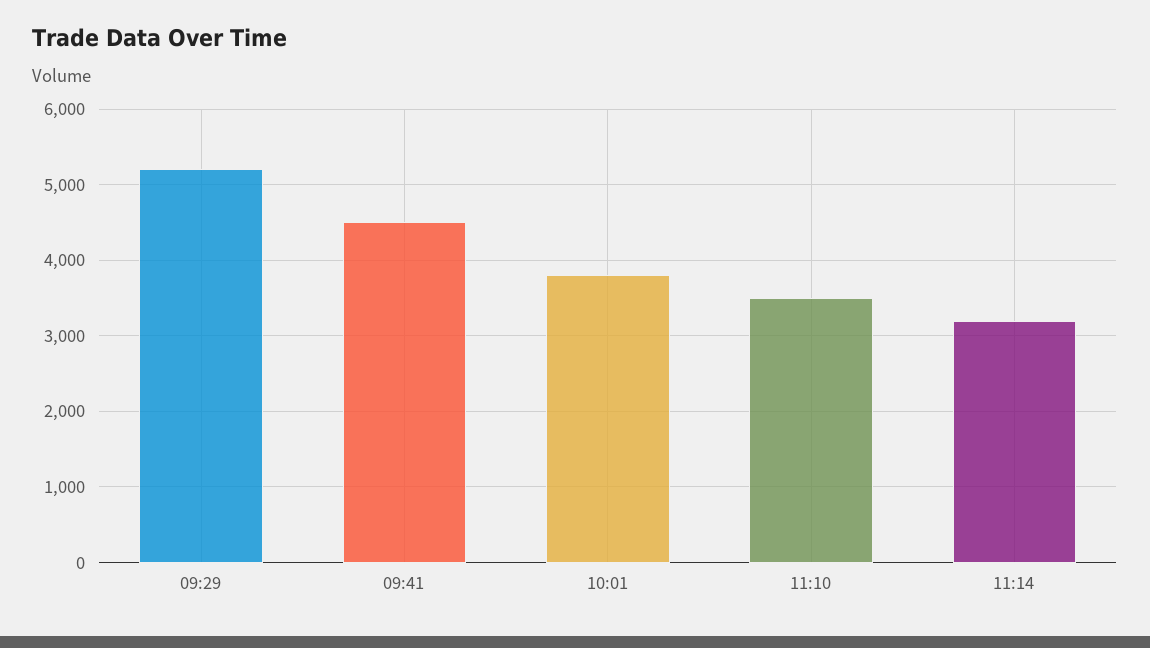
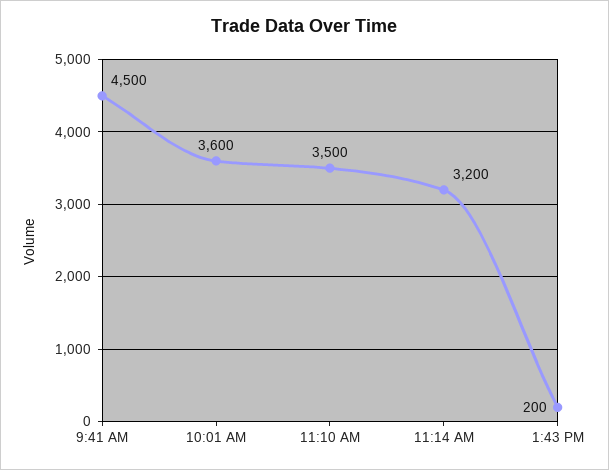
09:29: 5200 -> none
10:01: 3800 -> 3600
1:43 PM: none -> 200

